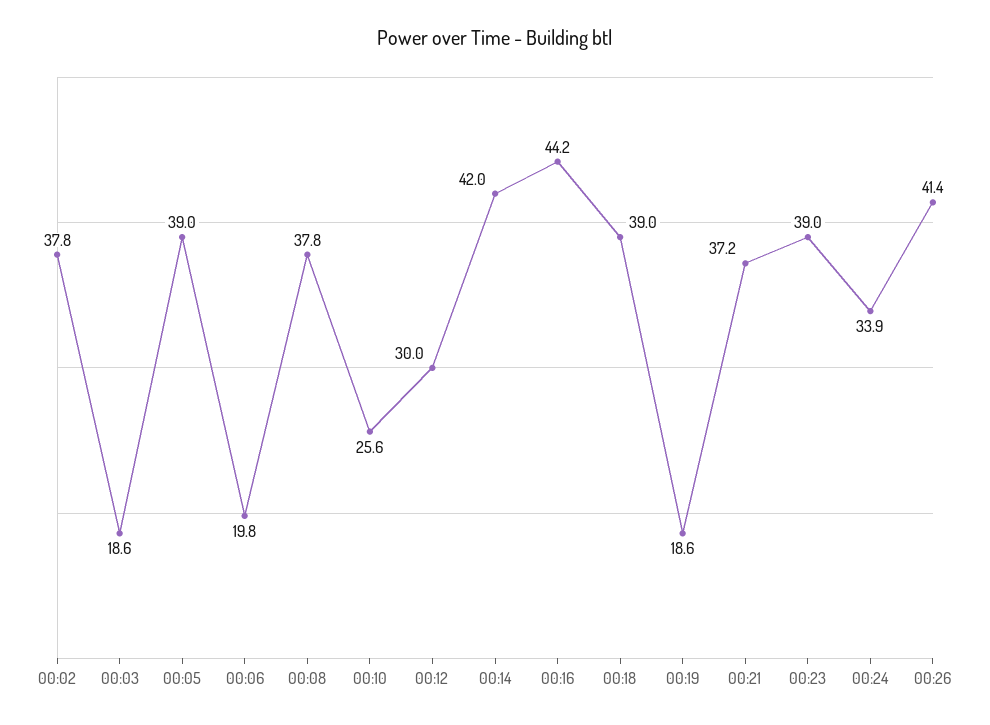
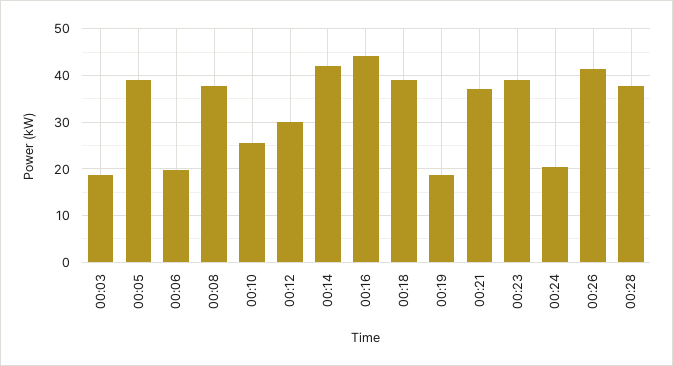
00:02: 37.8 -> none
00:24: 33.9 -> 20
00:28: none -> 38

